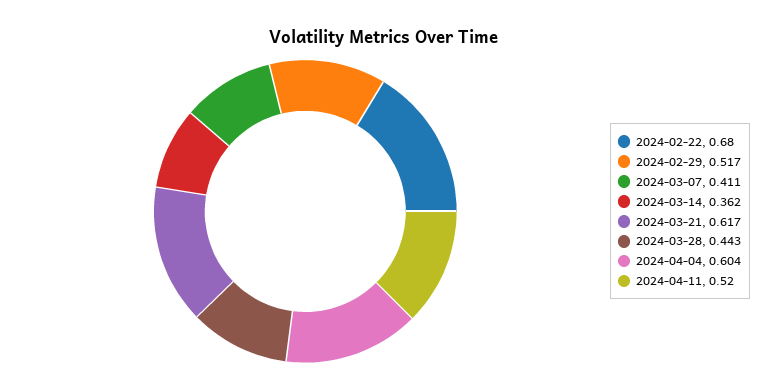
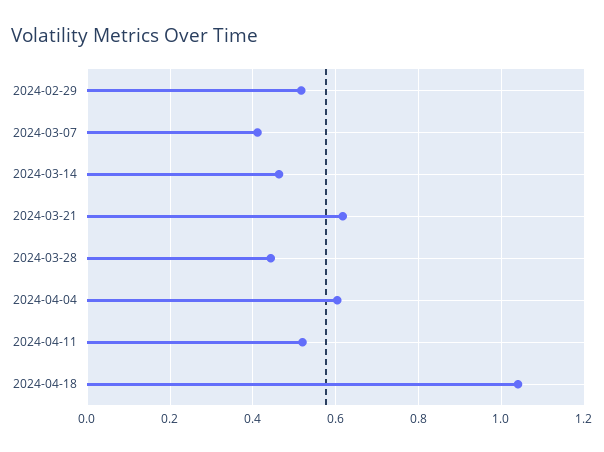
2024-02-22: 0.68 -> none
2024-03-14: 0.362 -> 0.46
2024-04-18: none -> 1.04

